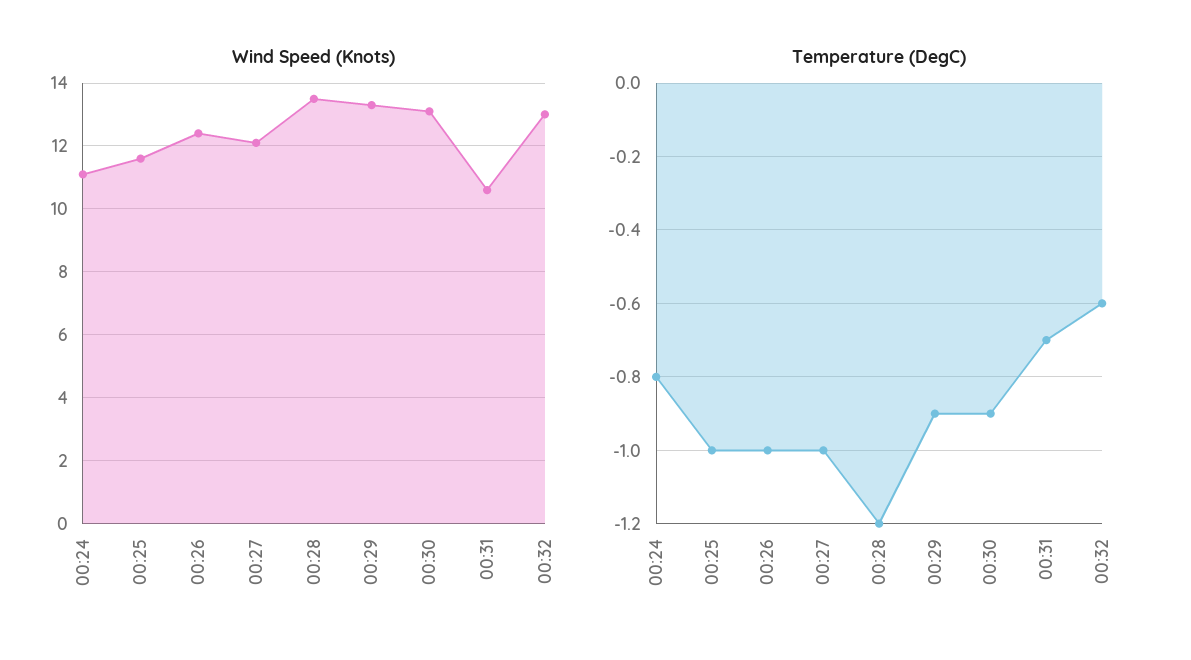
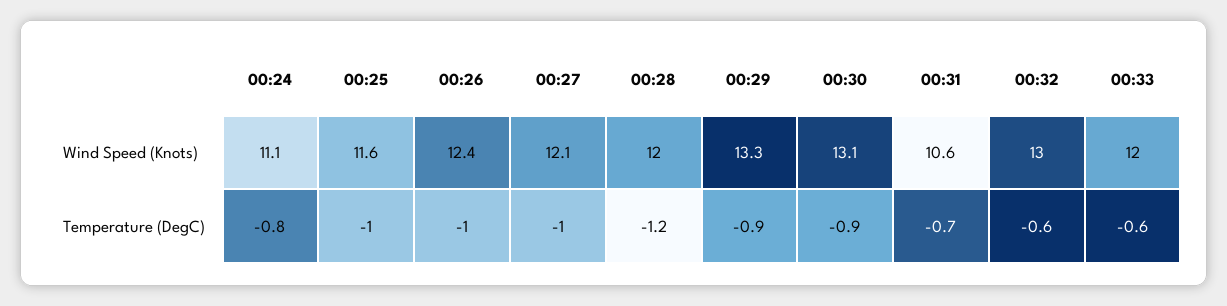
Wind Speed (Knots), 00:28: 13.5 -> 12
Wind Speed (Knots), 00:33: none -> 12
Temperature (DegC), 00:33: none -> -0.6

